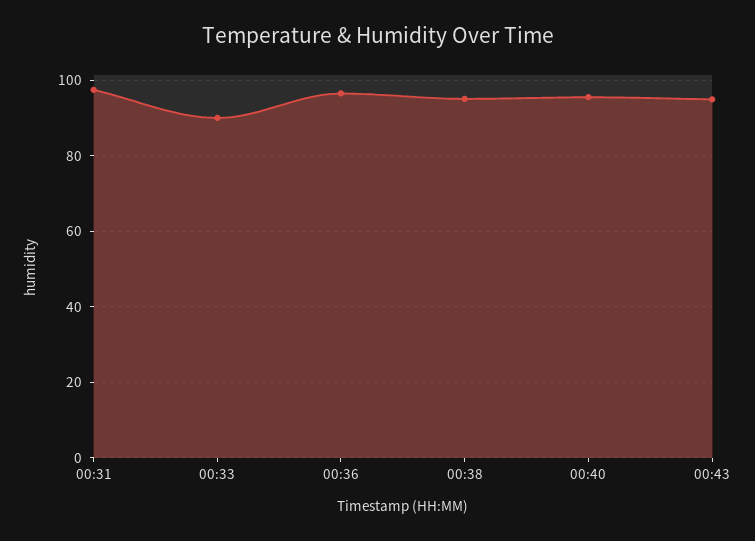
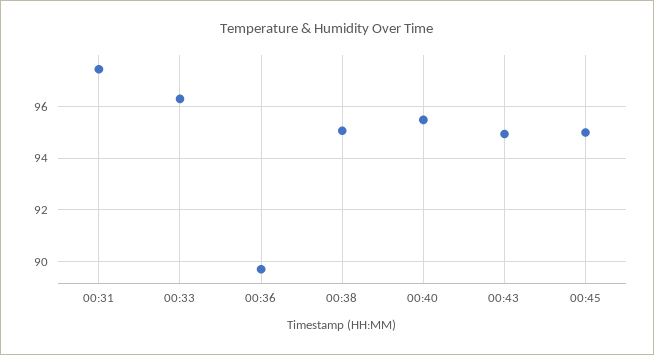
00:33: 90 -> 96.25
00:36: 96 -> 89.75
00:45: none -> 95

